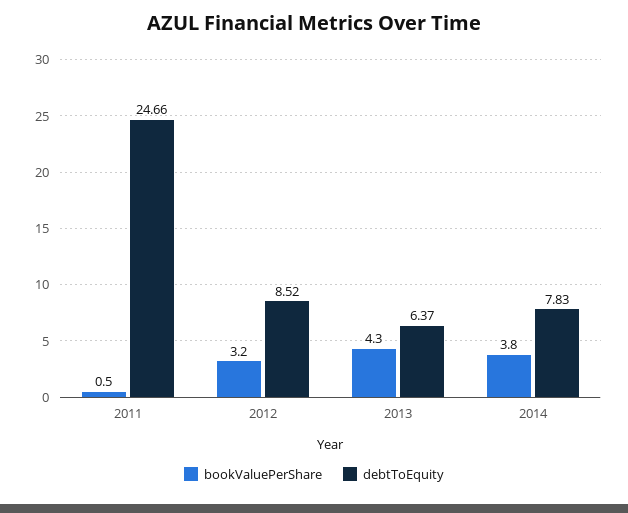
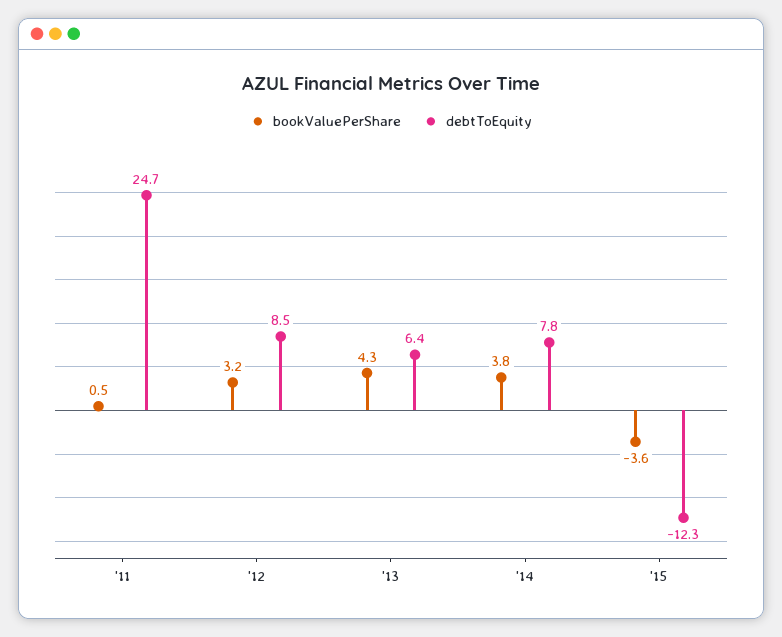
bookValuePerShare, '15: none -> -3.6
debtToEquity, '15: none -> -12.3

